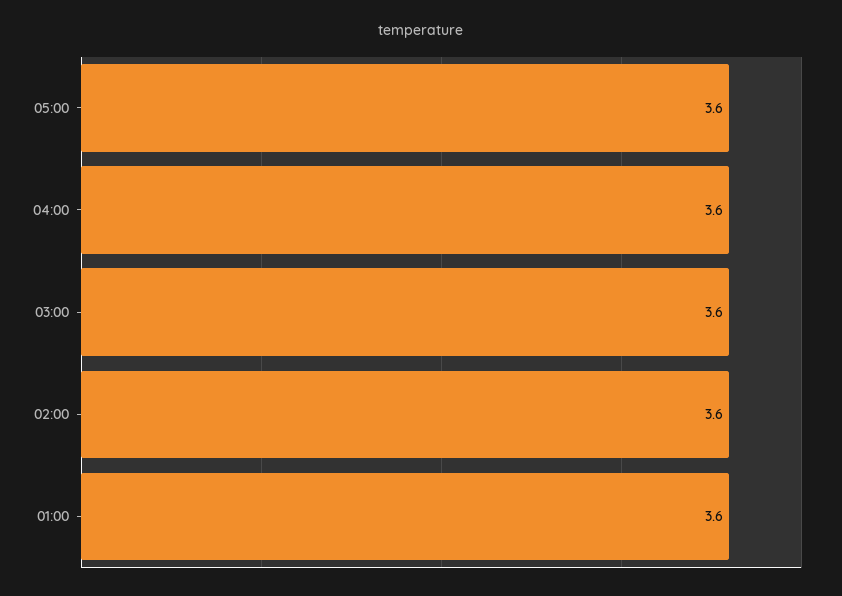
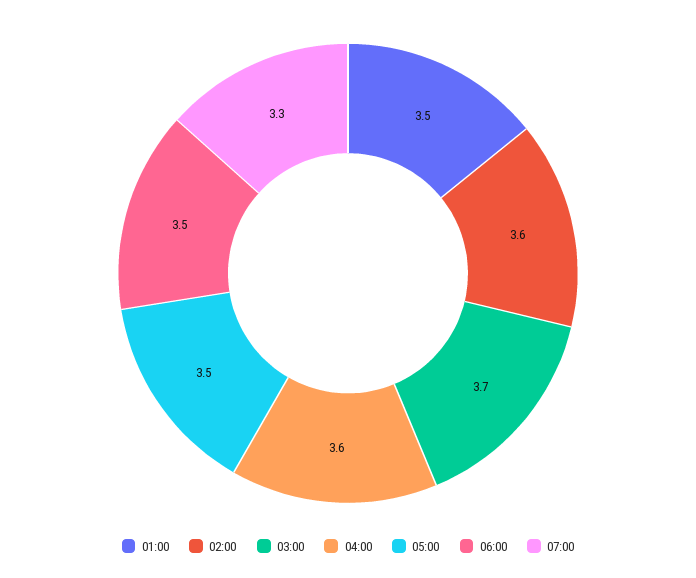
05:00: 3.6 -> 3.5
03:00: 3.6 -> 3.7
01:00: 3.6 -> 3.5
06:00: none -> 3.5
07:00: none -> 3.3

